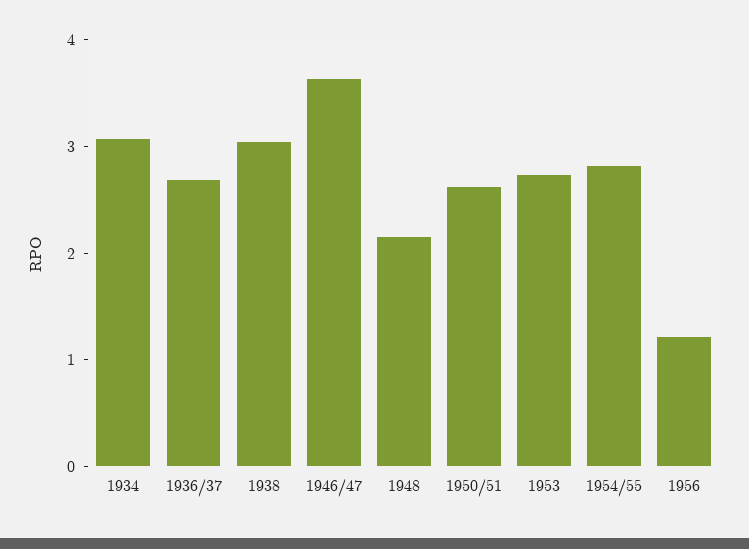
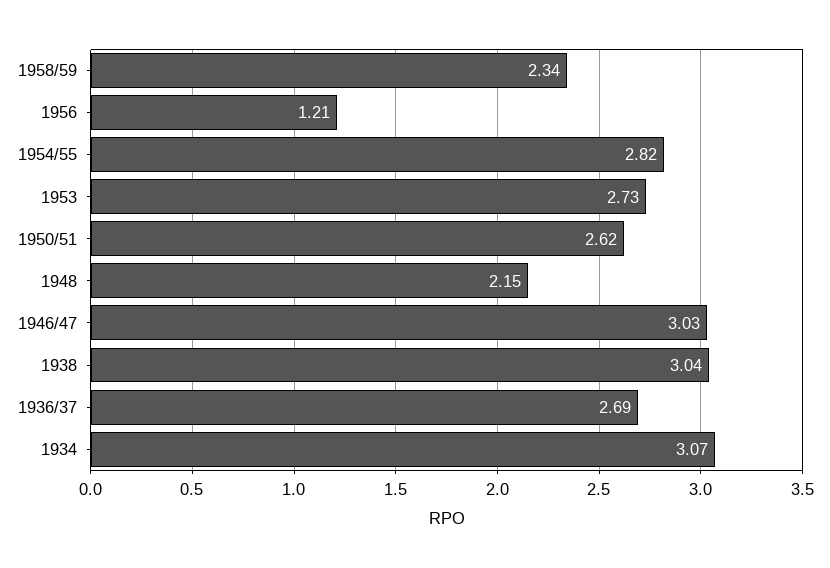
1946/47: 3.6 -> 3.03
1958/59: none -> 2.34

